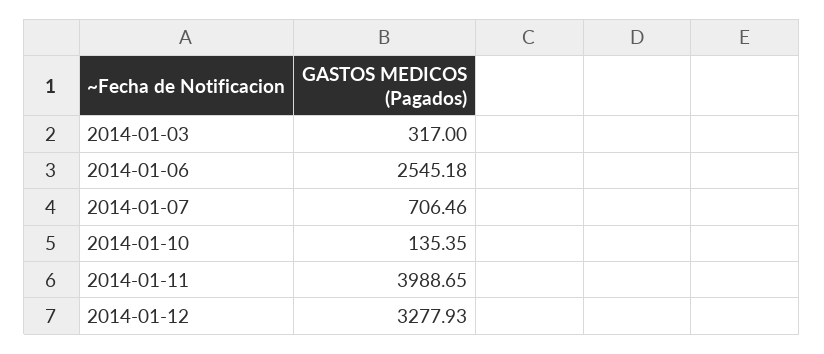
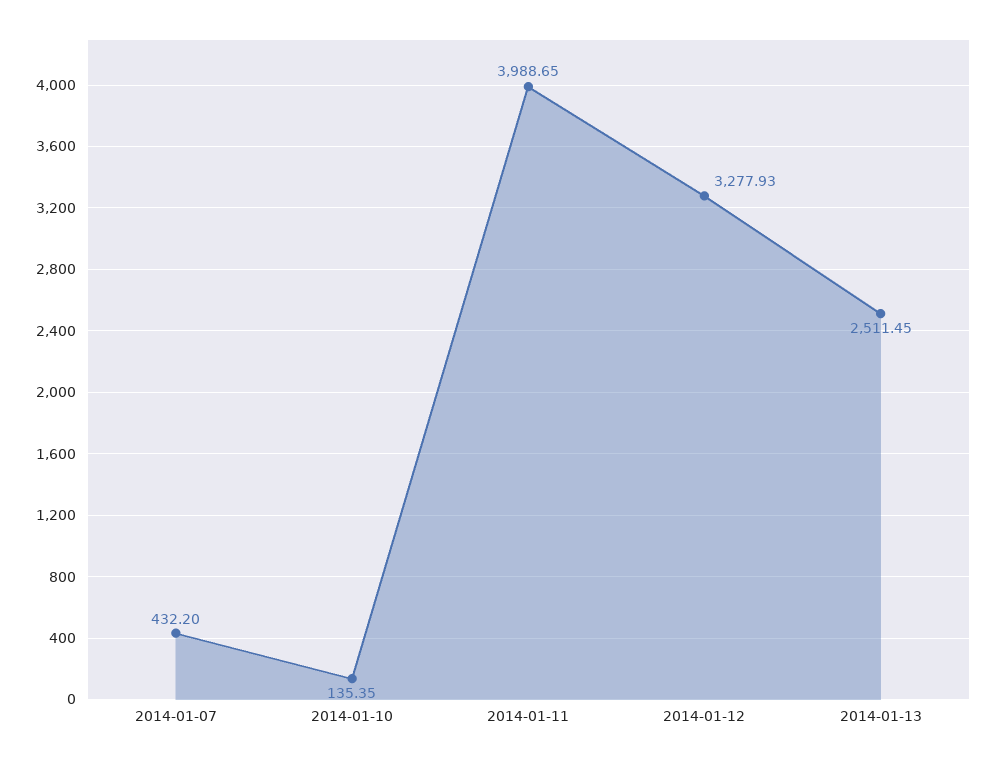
2014-01-03: 317 -> none
2014-01-06: 2545.18 -> none
2014-01-07: 706.46 -> 432.2
2014-01-13: none -> 2511.45

